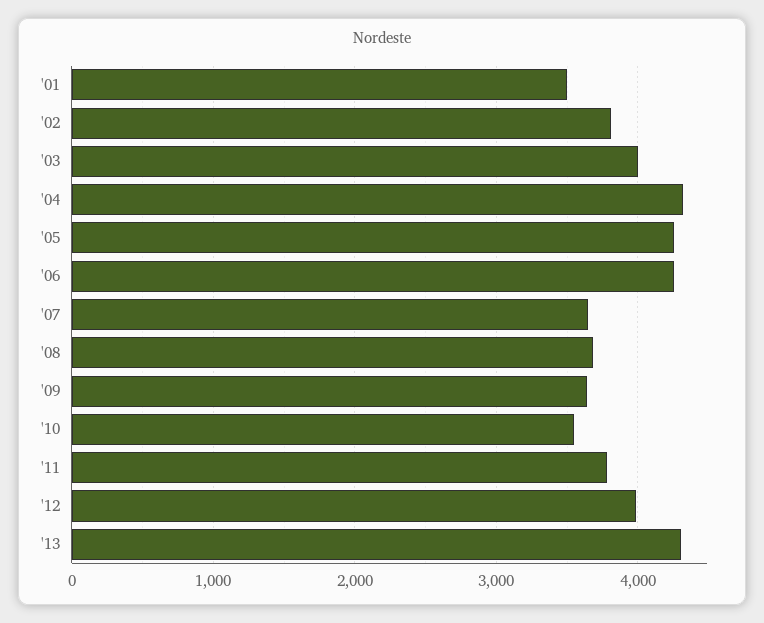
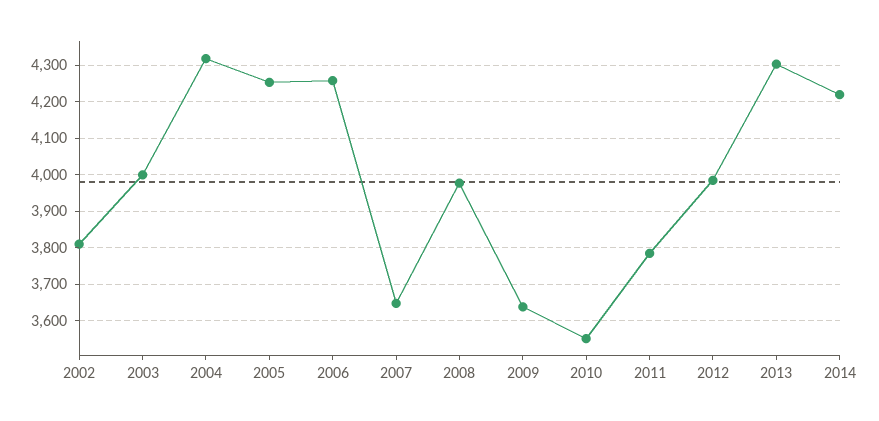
'01: 3500 -> none
'08: 3700 -> 3980
2014: none -> 4220

